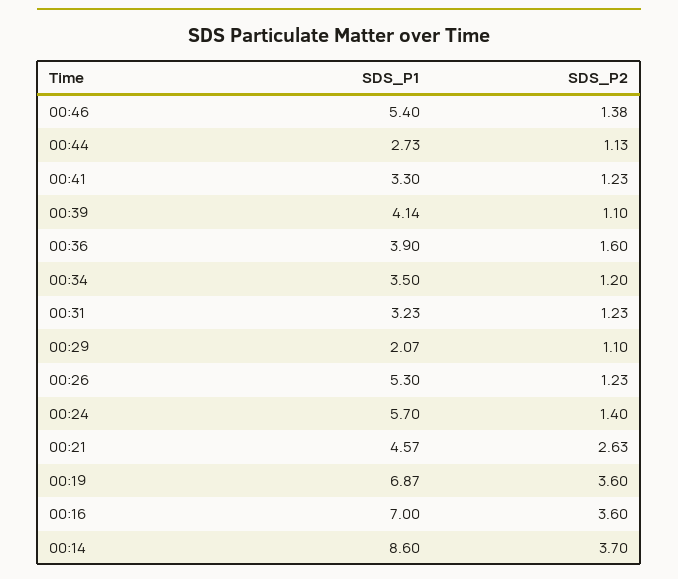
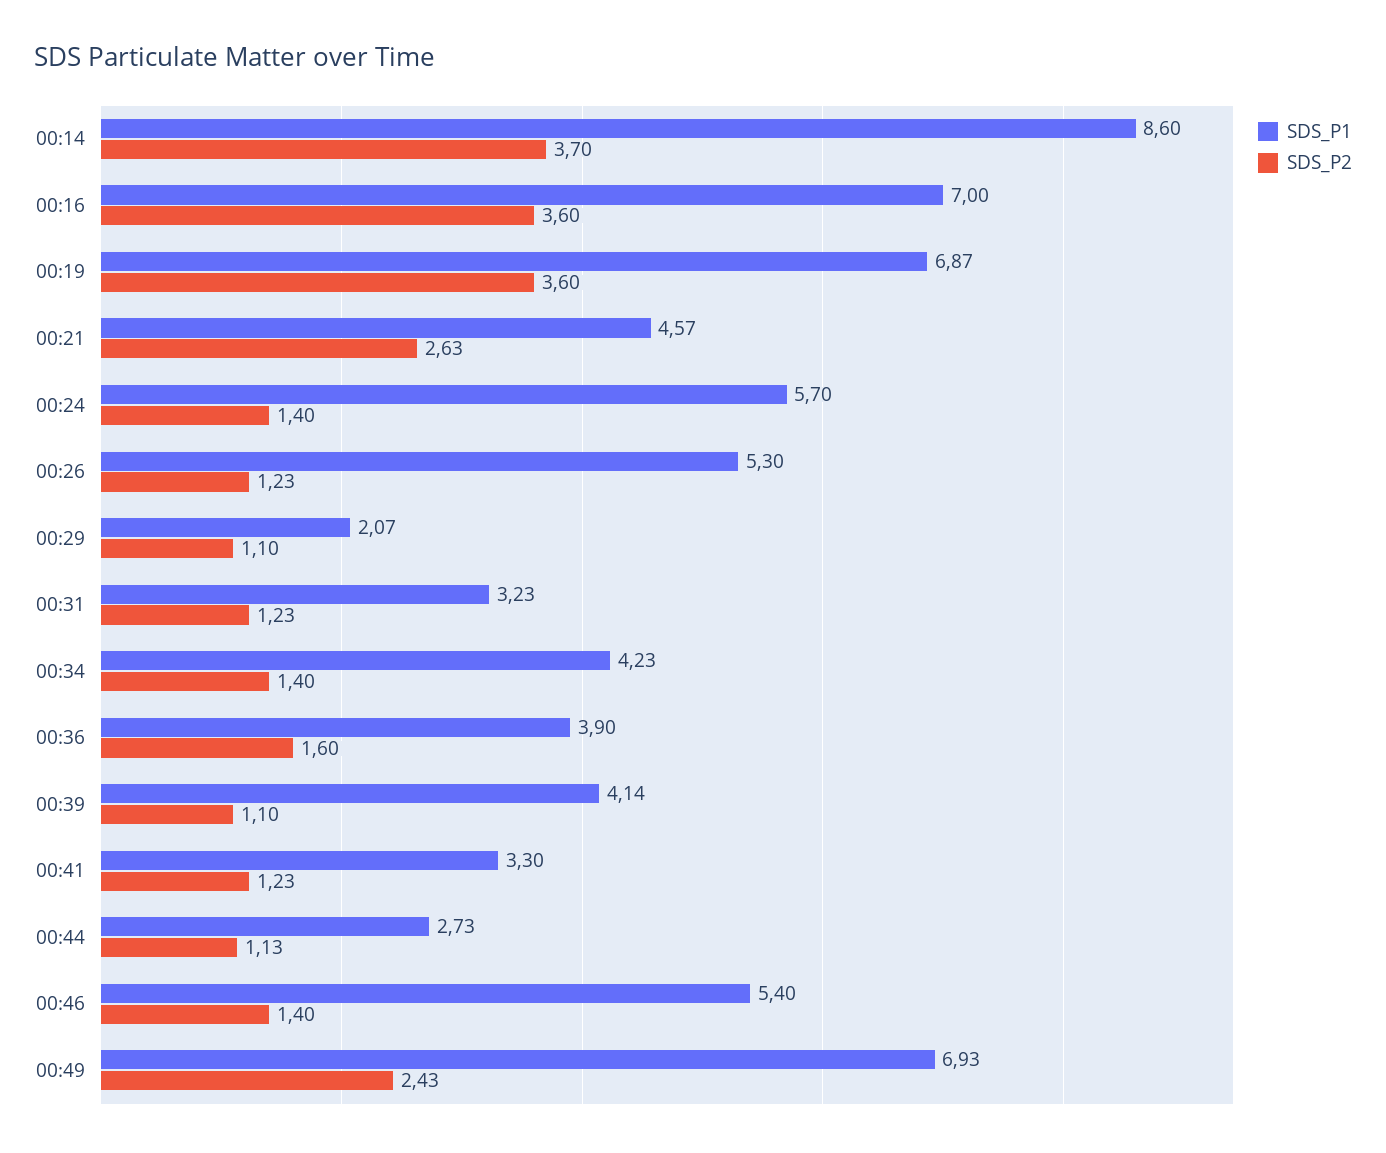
SDS_P2, 00:46: 1.38 -> 1.4
SDS_P1, 00:34: 3.5 -> 4.23
SDS_P2, 00:34: 1.2 -> 1.4
SDS_P1, 00:49: none -> 6.93
SDS_P2, 00:49: none -> 2.43

